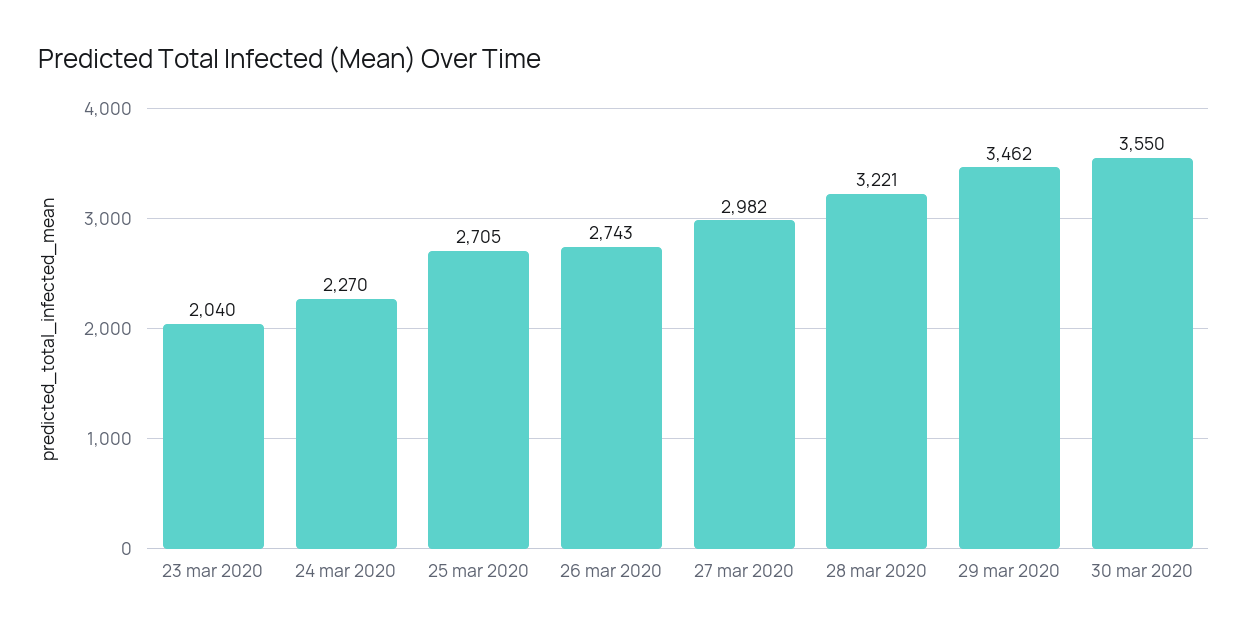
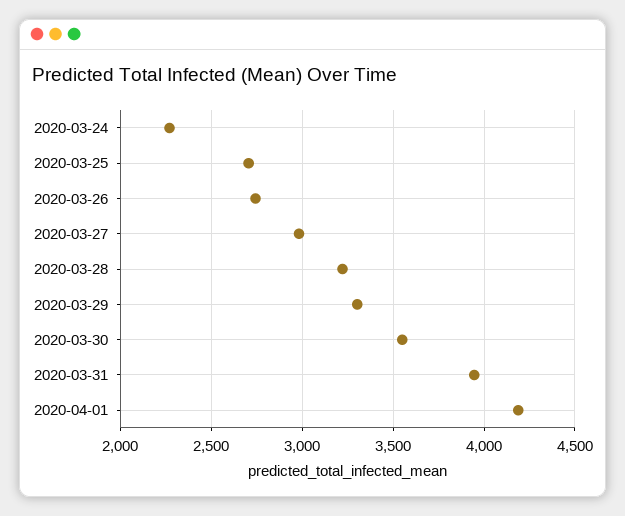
23 mar 2020: 2040 -> none
29 mar 2020: 3462 -> 3300
2020-03-31: none -> 3950
2020-04-01: none -> 4200

